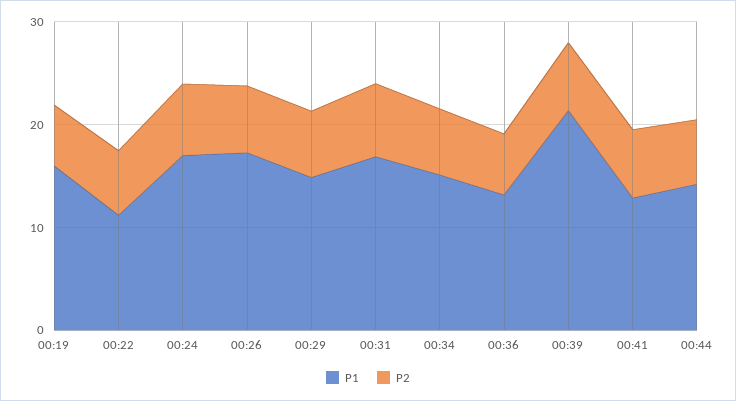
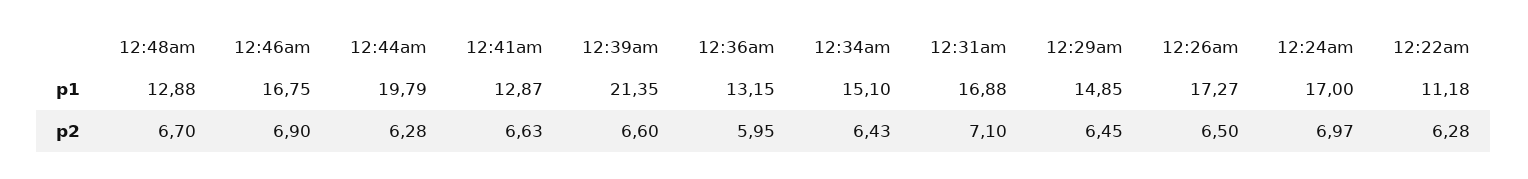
P1, 00:19: 16 -> none
P2, 00:19: 6 -> none
P1, 00:44: 14 -> 19.79
P1, 12:48am: none -> 12.88
P1, 12:46am: none -> 16.75
P2, 12:48am: none -> 6.7
P2, 12:46am: none -> 6.9

